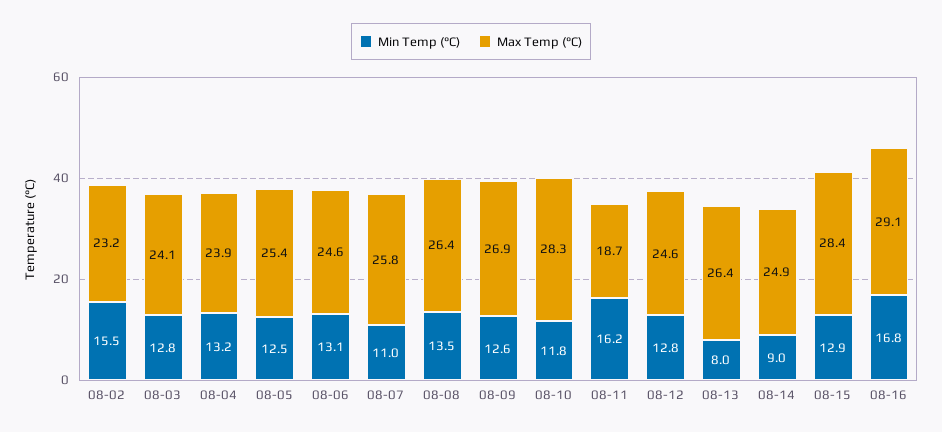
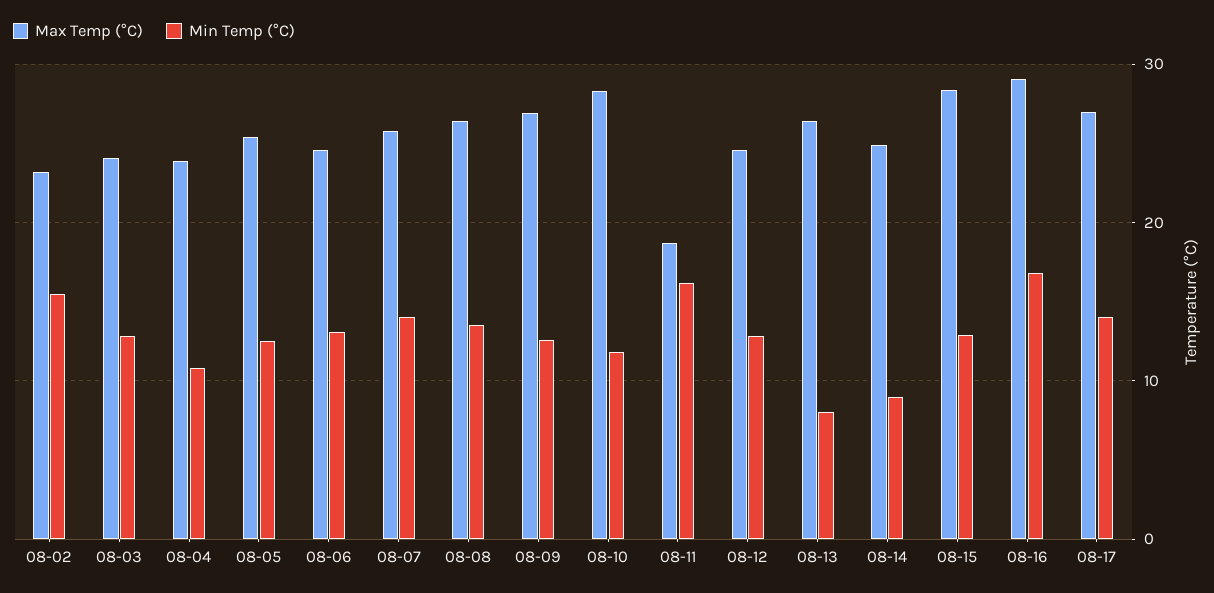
Min Temp (°C), 08-04: 13.2 -> 11
Min Temp (°C), 08-07: 11 -> 14
Max Temp (°C), 08-17: none -> 27
Min Temp (°C), 08-17: none -> 14

